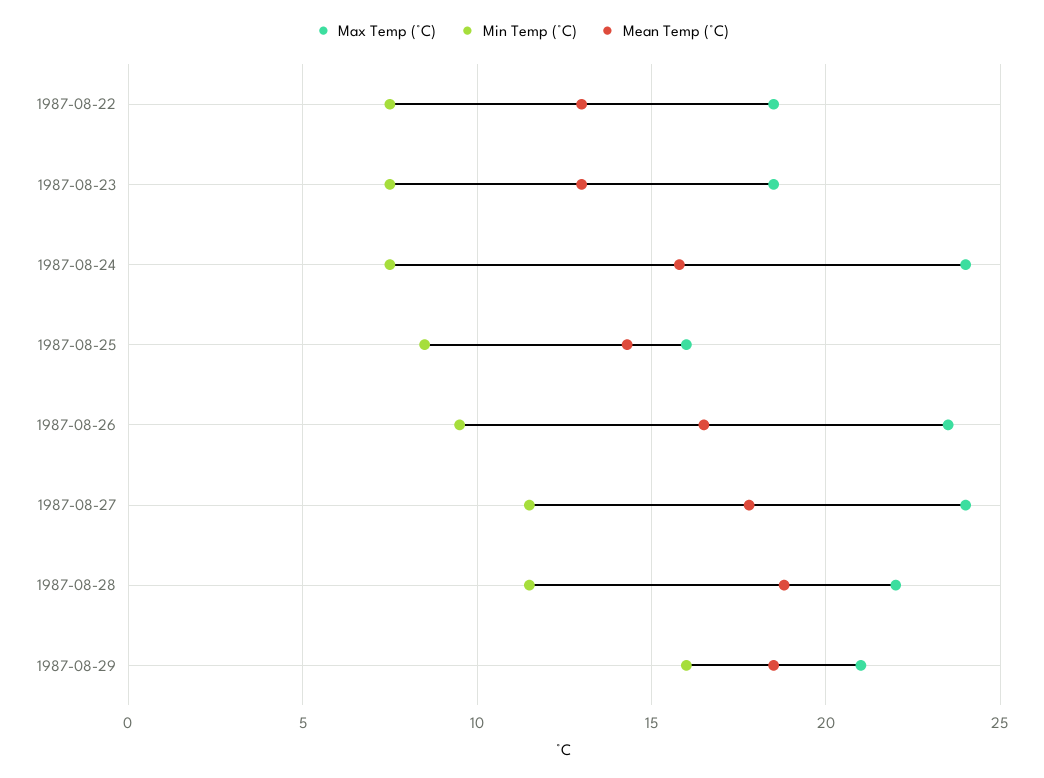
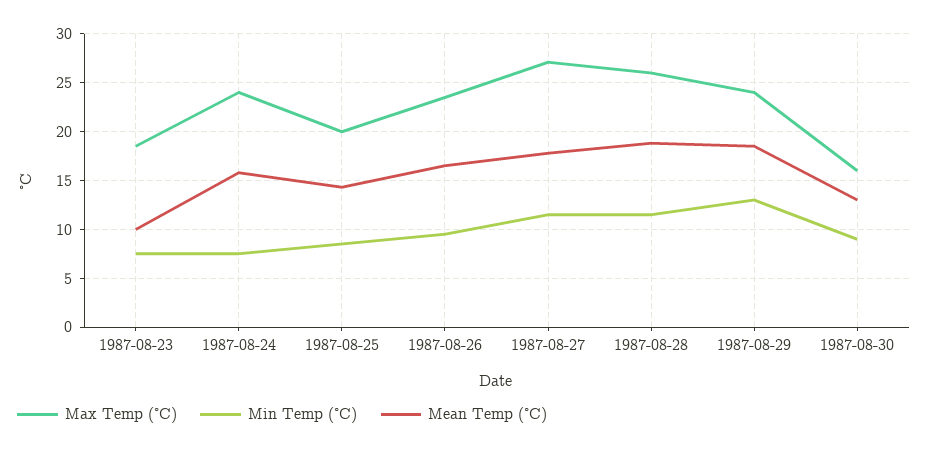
Max Temp (°C), 1987-08-22: 18.5 -> none
Min Temp (°C), 1987-08-22: 7.5 -> none
Mean Temp (°C), 1987-08-22: 13 -> none
Mean Temp (°C), 1987-08-23: 13 -> 10
Max Temp (°C), 1987-08-25: 16 -> 20
Max Temp (°C), 1987-08-27: 24 -> 27
Max Temp (°C), 1987-08-28: 22 -> 26
Max Temp (°C), 1987-08-29: 21 -> 24
Min Temp (°C), 1987-08-29: 16 -> 13
Max Temp (°C), 1987-08-30: none -> 16
Min Temp (°C), 1987-08-30: none -> 9
Mean Temp (°C), 1987-08-30: none -> 13

